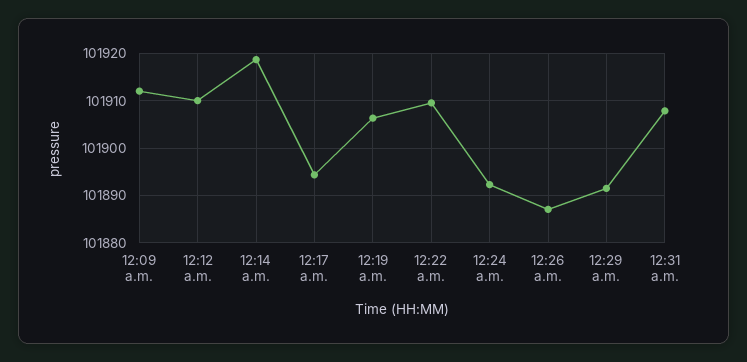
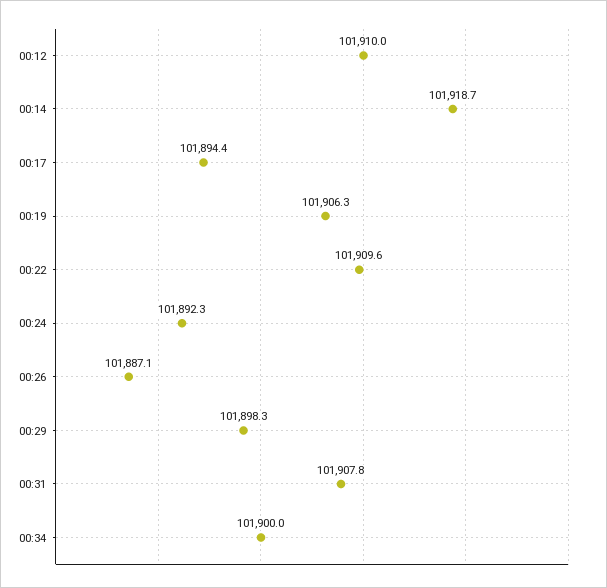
12:09 a.m.: 101912 -> none
12:29 a.m.: 101892 -> 101898.3
00:34: none -> 101900

